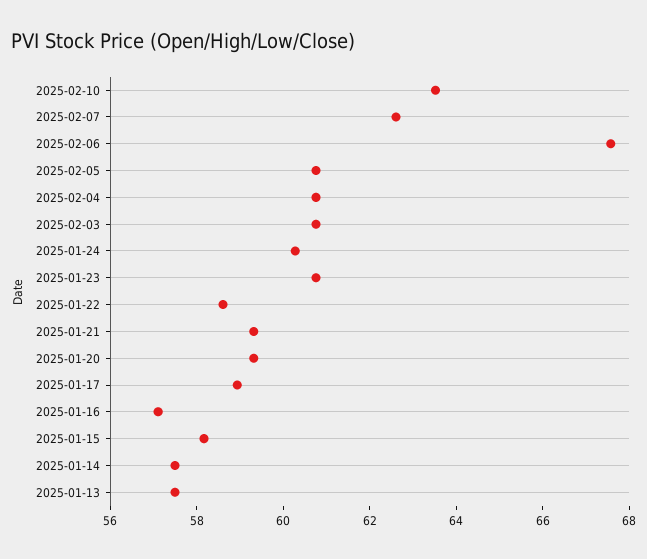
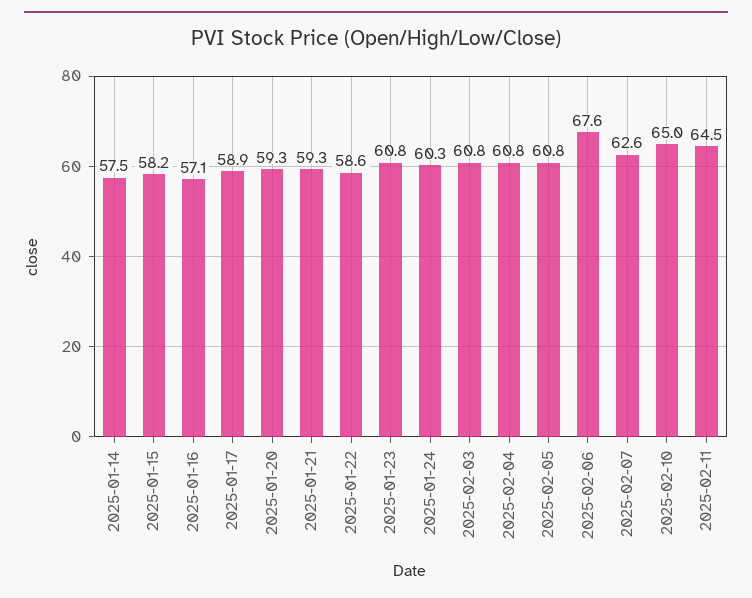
2025-02-10: 63.5 -> 65
2025-01-13: 57.5 -> none
2025-02-11: none -> 64.5

